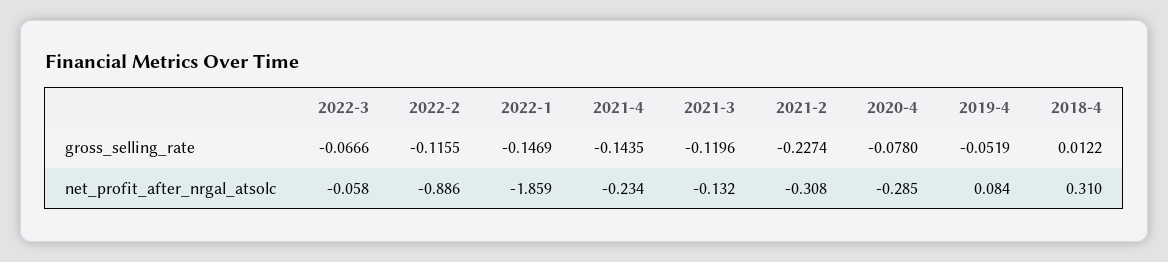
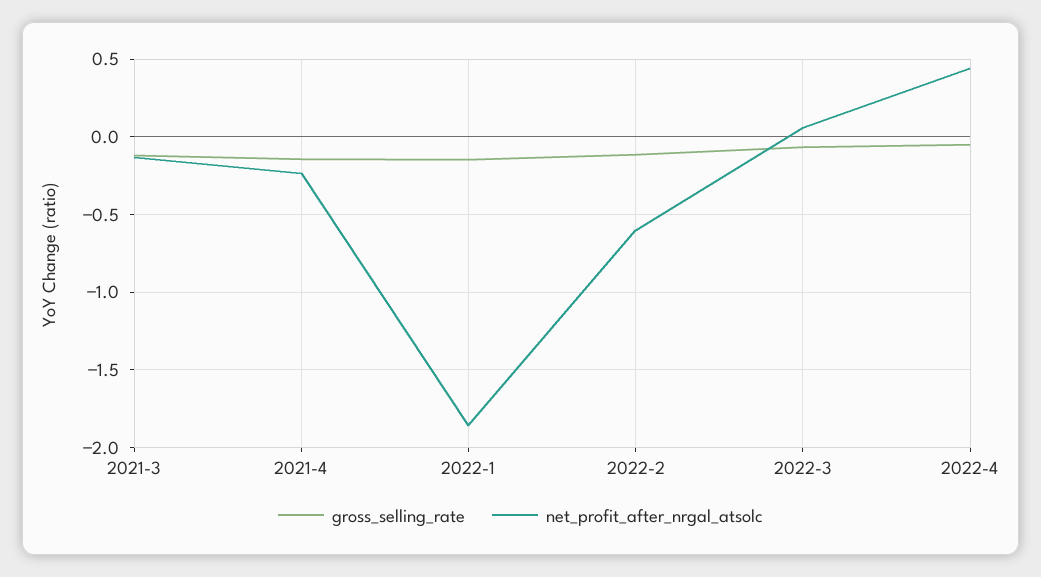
gross_selling_rate, 2021-2: -0.2274 -> none
gross_selling_rate, 2020-4: -0.078 -> none
gross_selling_rate, 2019-4: -0.0519 -> none
gross_selling_rate, 2018-4: 0.0122 -> none
net_profit_after_nrgal_atsolc, 2022-3: -0.058 -> 0.05
net_profit_after_nrgal_atsolc, 2022-2: -0.886 -> -0.6
net_profit_after_nrgal_atsolc, 2021-2: -0.308 -> none
net_profit_after_nrgal_atsolc, 2020-4: -0.285 -> none
net_profit_after_nrgal_atsolc, 2019-4: 0.084 -> none
net_profit_after_nrgal_atsolc, 2018-4: 0.31 -> none
gross_selling_rate, 2022-4: none -> -0.05
net_profit_after_nrgal_atsolc, 2022-4: none -> 0.45

